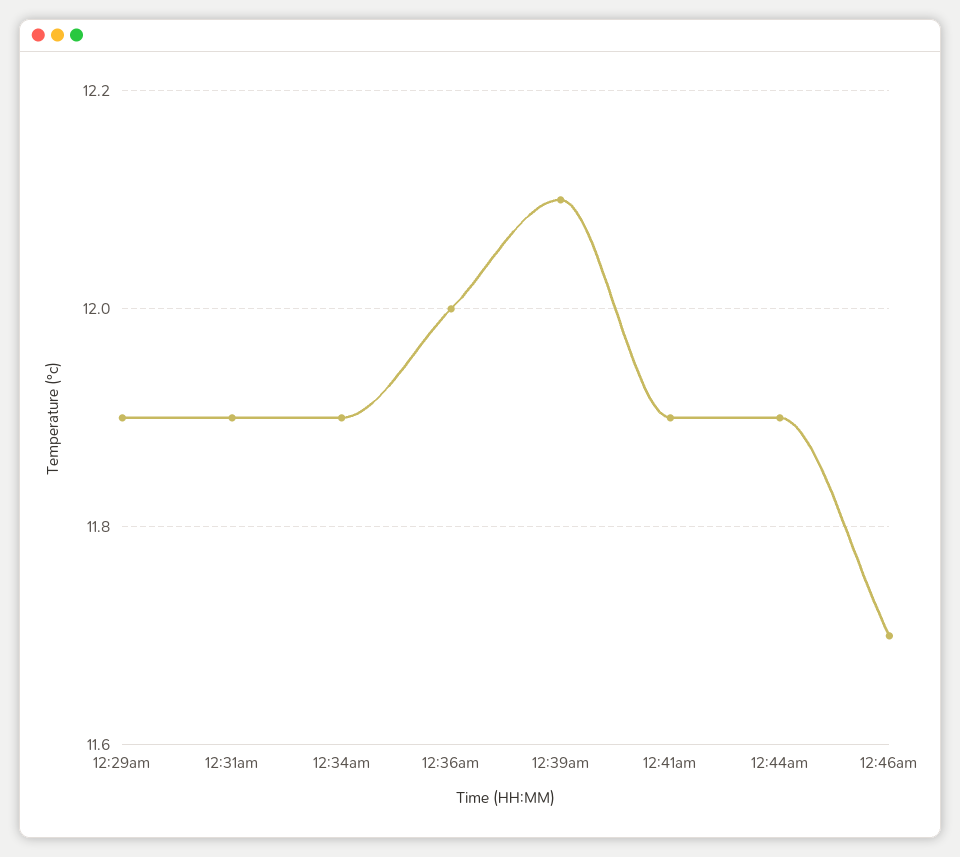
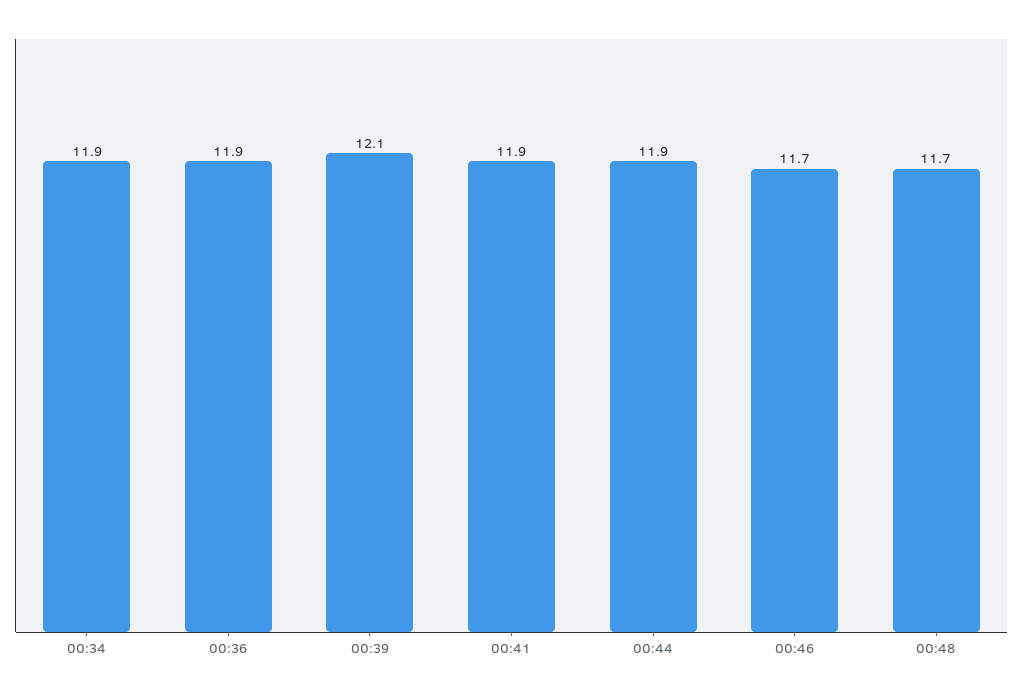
12:29am: 11.9 -> none
12:31am: 11.9 -> none
12:36am: 12 -> 11.9
00:48: none -> 11.7

